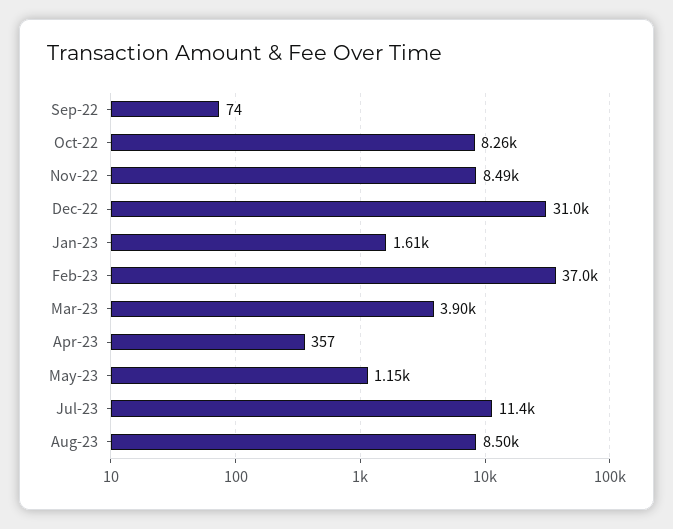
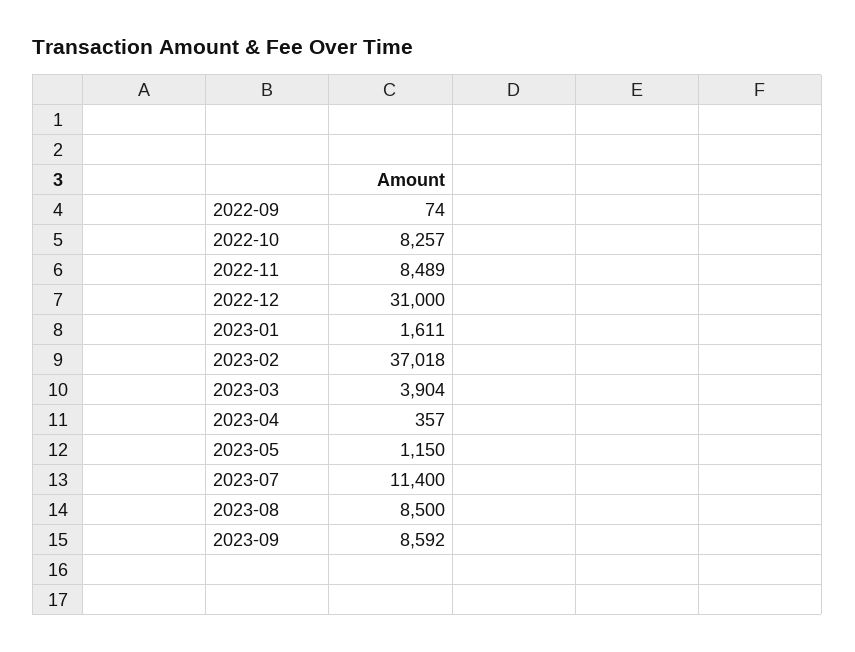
2023-09: none -> 8592

